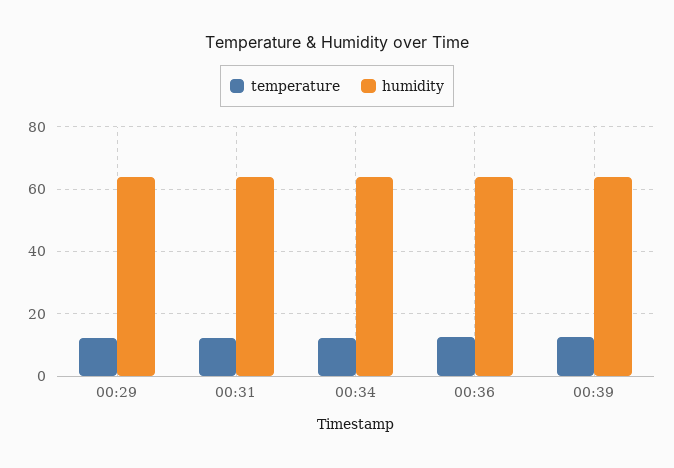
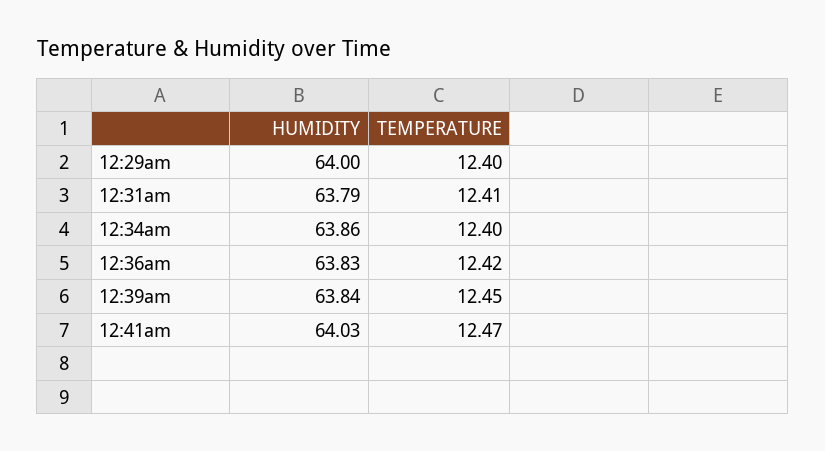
humidity, 12:41am: none -> 64.03
temperature, 12:41am: none -> 12.47

